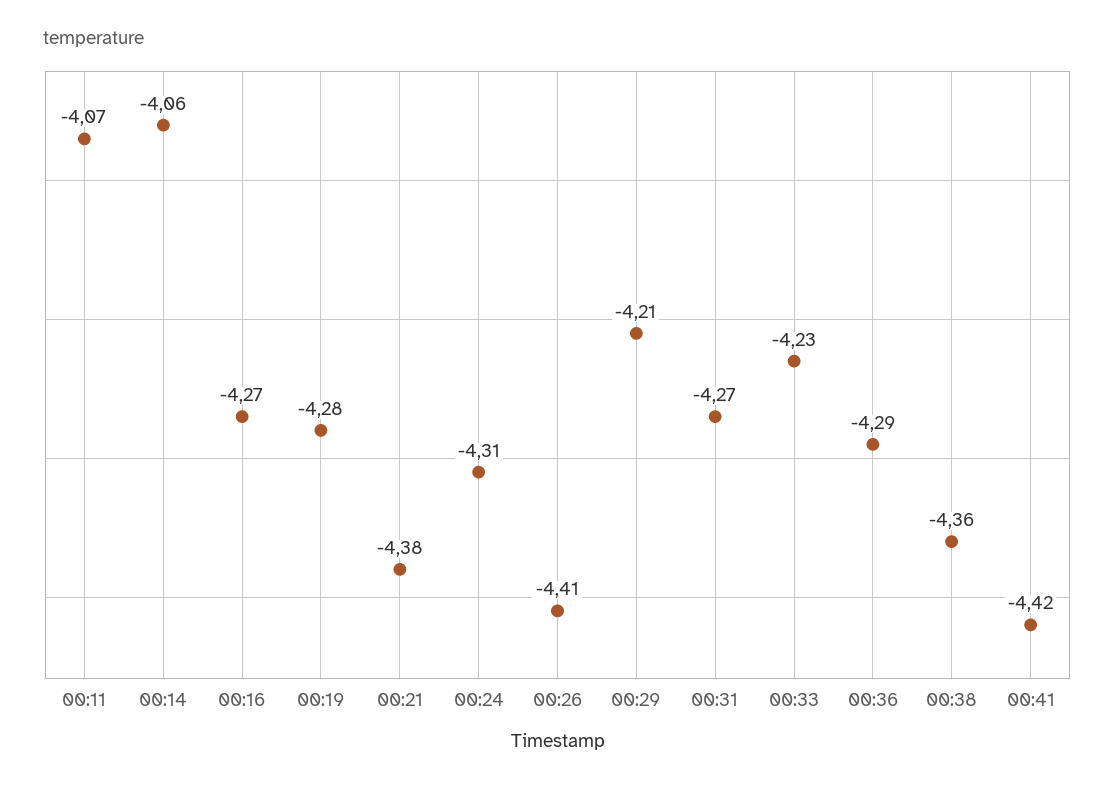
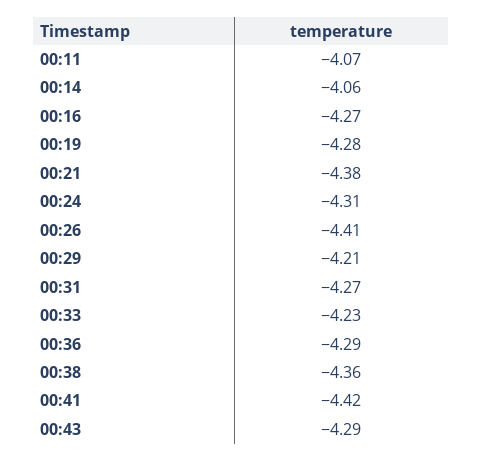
00:43: none -> -4.29

